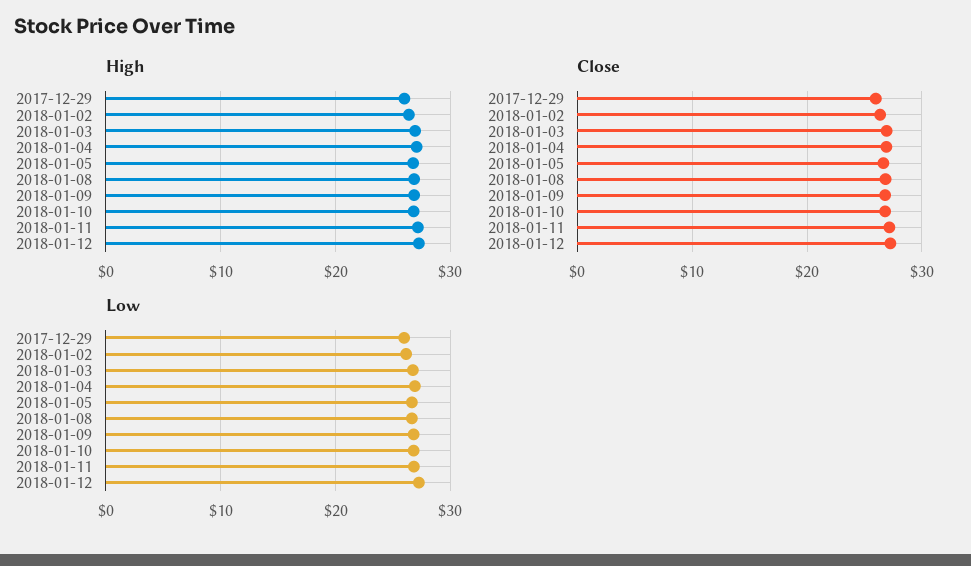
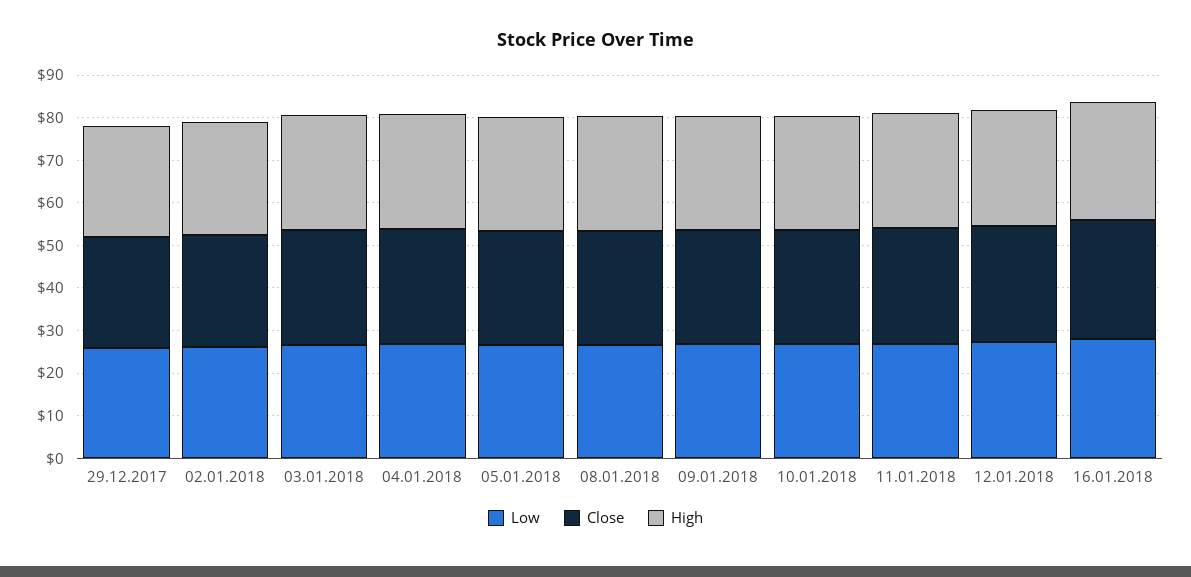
Low, 16.01.2018: none -> 28
Close, 16.01.2018: none -> 28
High, 16.01.2018: none -> 28

